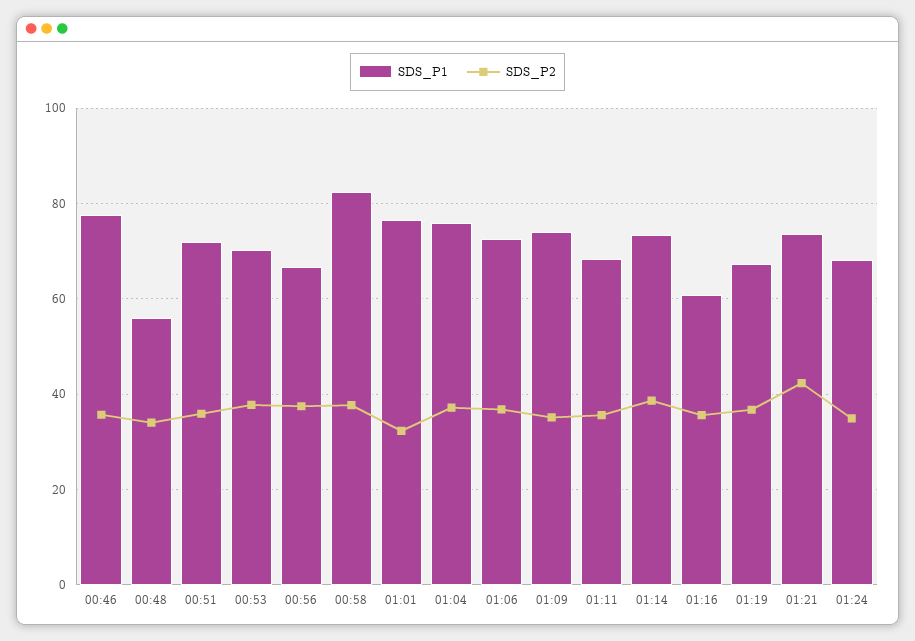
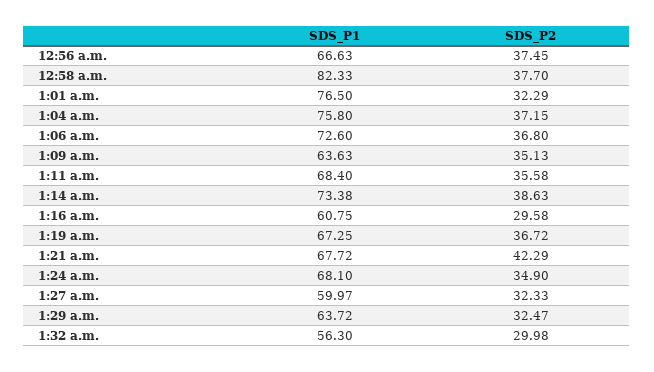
SDS_P1, 00:46: 78 -> none
SDS_P2, 00:46: 36 -> none
SDS_P1, 00:48: 56 -> none
SDS_P2, 00:48: 34 -> none
SDS_P1, 00:51: 72 -> none
SDS_P2, 00:51: 36 -> none
SDS_P1, 00:53: 70 -> none
SDS_P2, 00:53: 38 -> none
SDS_P1, 01:09: 74 -> 63.63
SDS_P2, 01:16: 36 -> 29.58
SDS_P1, 01:21: 74 -> 67.72
SDS_P1, 1:27 a.m.: none -> 59.97
SDS_P2, 1:27 a.m.: none -> 32.33
SDS_P1, 1:29 a.m.: none -> 63.72
SDS_P2, 1:29 a.m.: none -> 32.47
SDS_P1, 1:32 a.m.: none -> 56.3
SDS_P2, 1:32 a.m.: none -> 29.98

